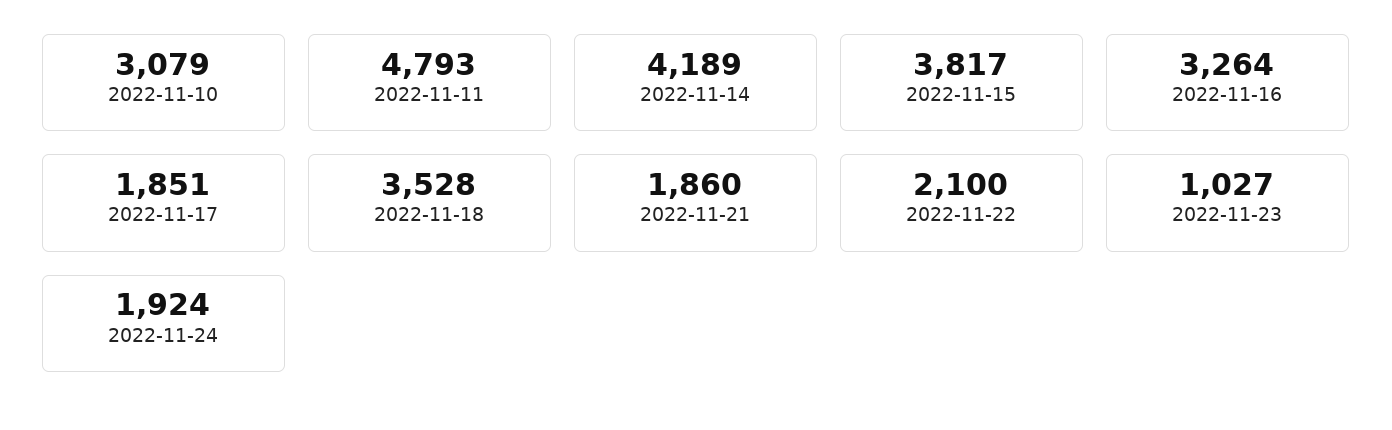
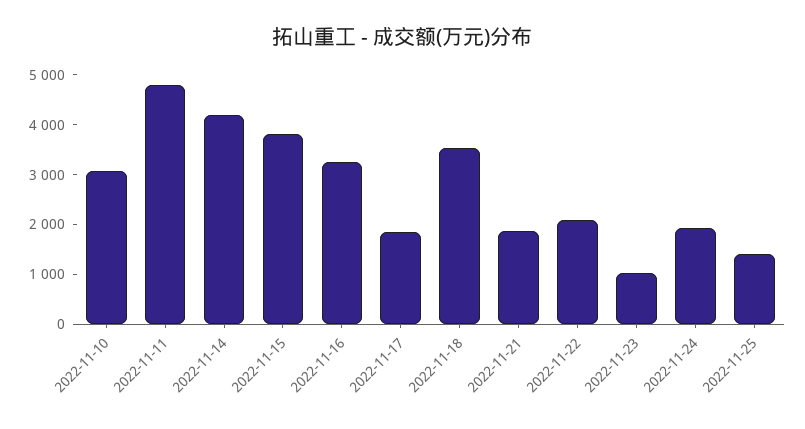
2022-11-25: none -> 1400

